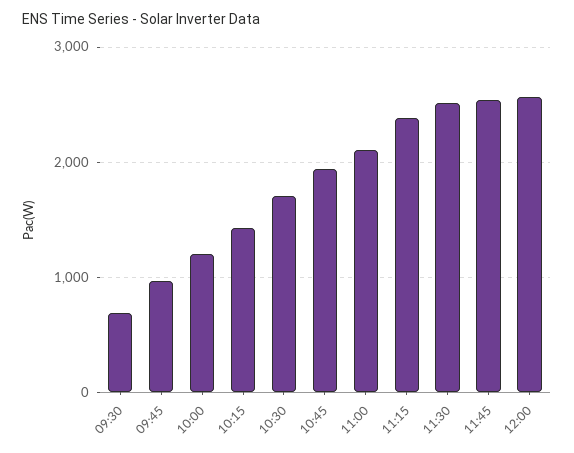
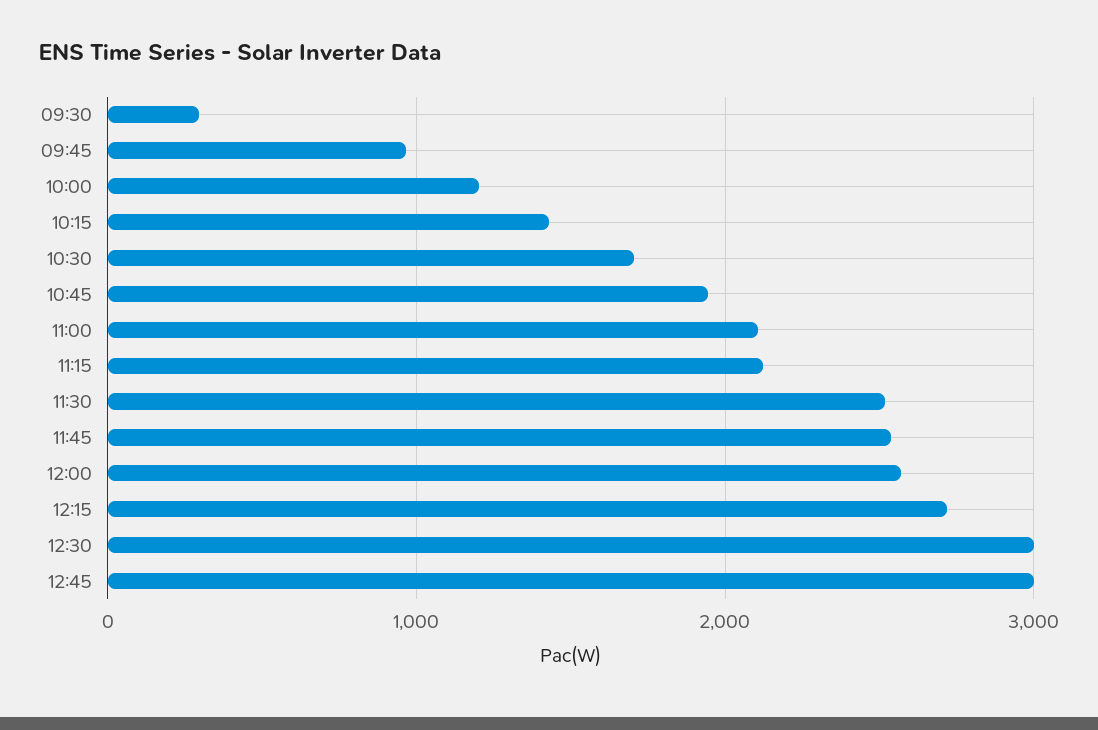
09:30: 700 -> 300
11:15: 2400 -> 2100
12:15: none -> 2700
12:30: none -> 3000
12:45: none -> 3000

